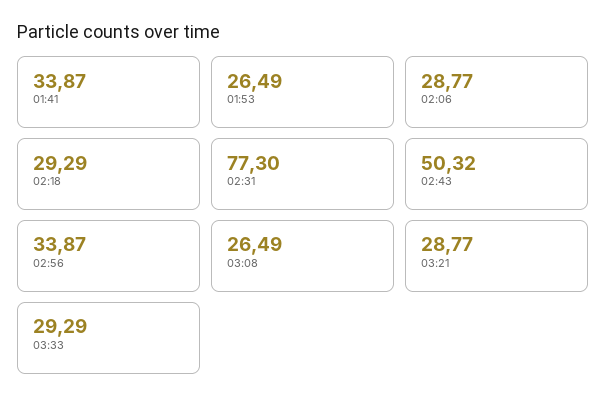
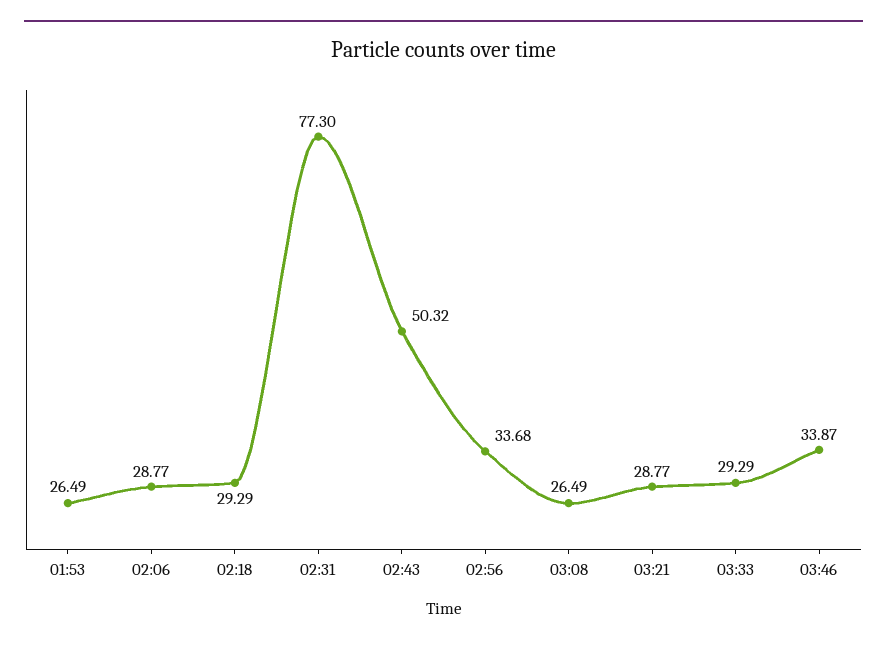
01:41: 33.87 -> none
02:56: 33.87 -> 33.68
03:46: none -> 33.87

